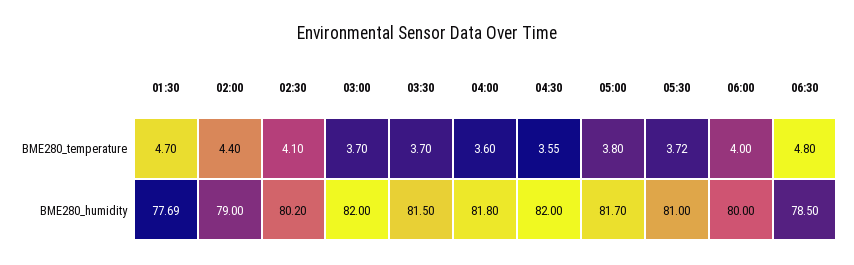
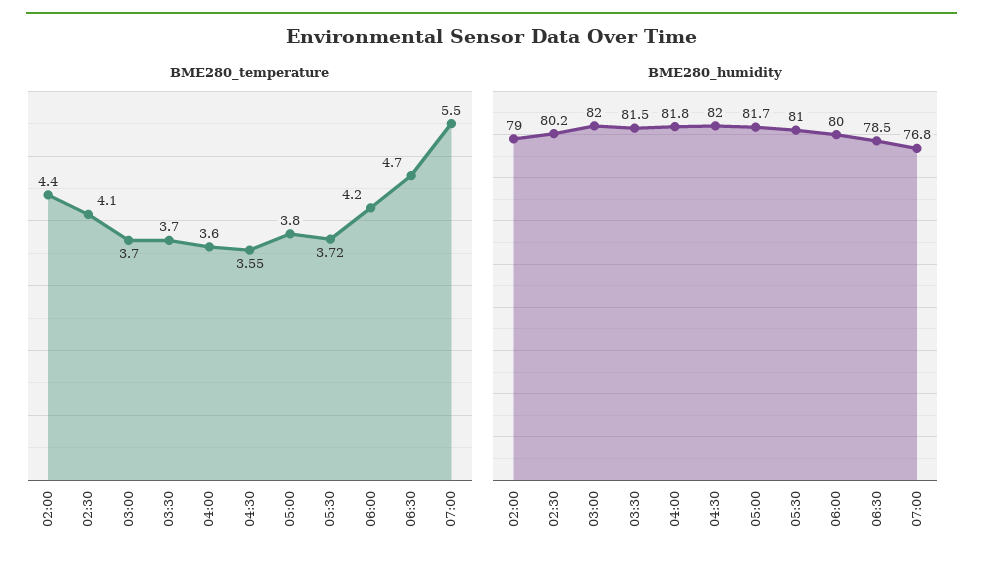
BME280_temperature, 01:30: 4.7 -> none
BME280_temperature, 06:00: 4 -> 4.2
BME280_temperature, 06:30: 4.8 -> 4.7
BME280_humidity, 01:30: 77.69 -> none
BME280_temperature, 07:00: none -> 5.5
BME280_humidity, 07:00: none -> 76.8

